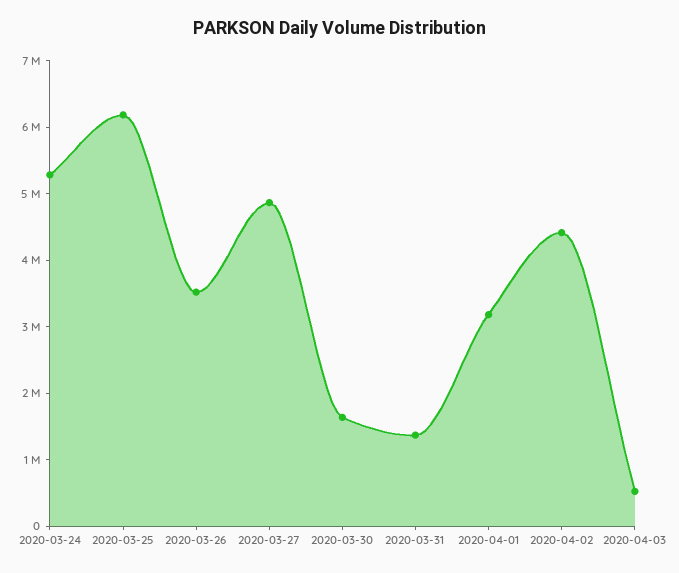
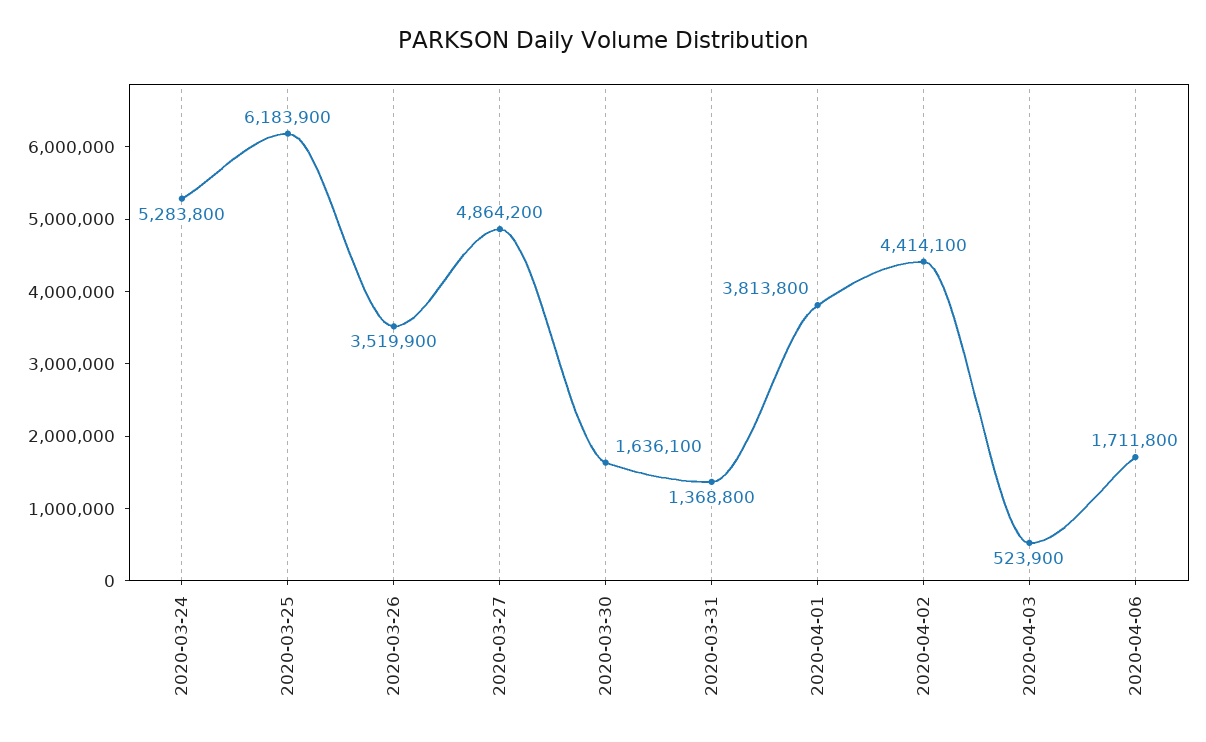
2020-04-01: 3200000 -> 3813800
2020-04-06: none -> 1711800

